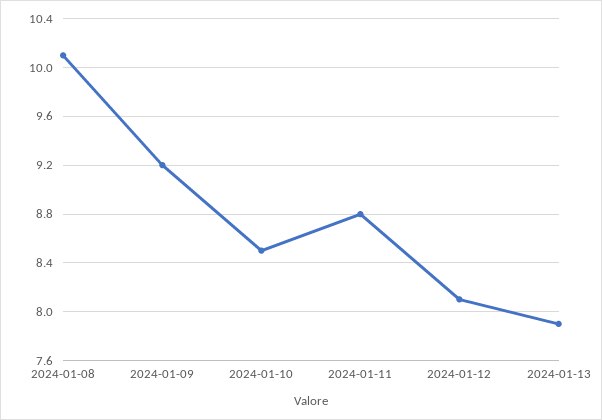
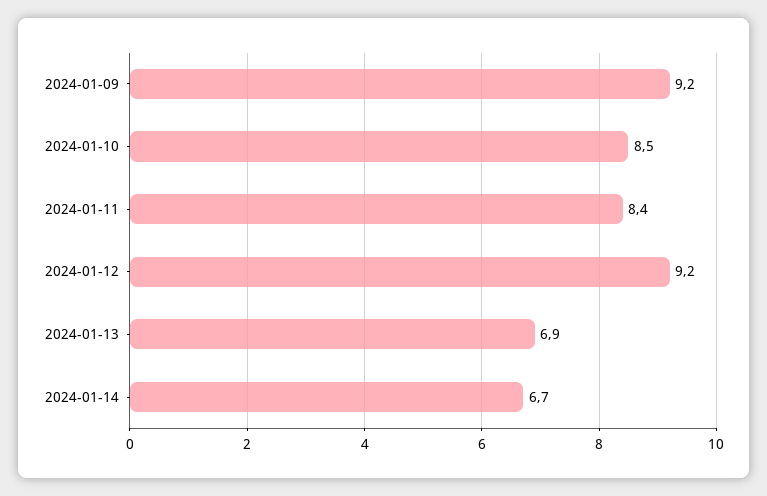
2024-01-08: 10.1 -> none
2024-01-11: 8.8 -> 8.4
2024-01-12: 8.1 -> 9.2
2024-01-13: 7.9 -> 6.9
2024-01-14: none -> 6.7

